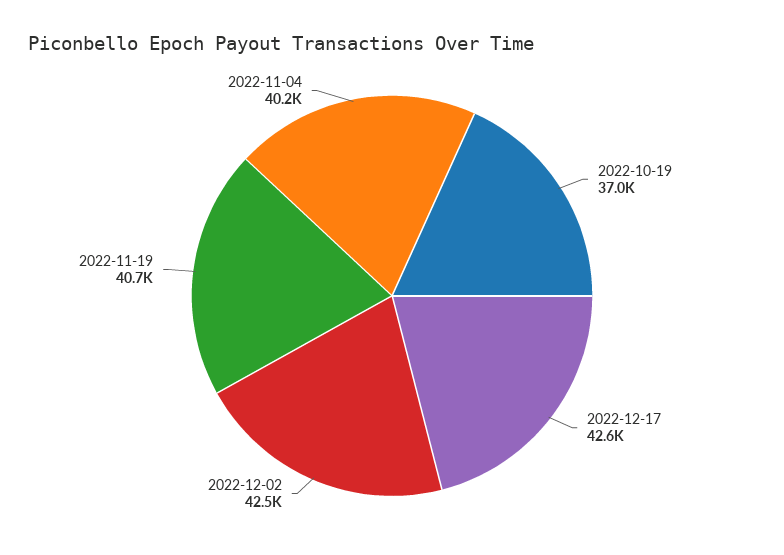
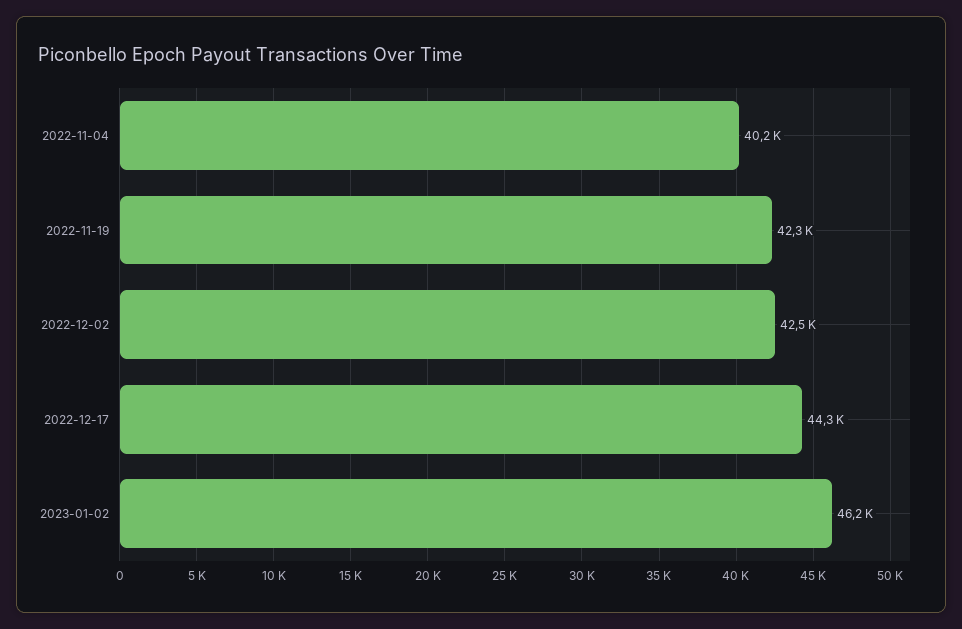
2022-10-19: 37000 -> none
2022-12-17: 42600 -> 44300
2022-11-19: 40700 -> 42300
2023-01-02: none -> 46200

